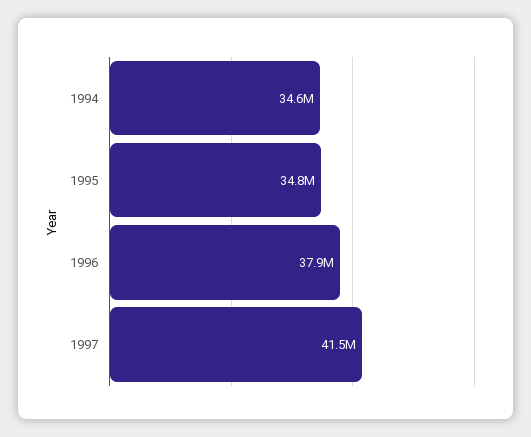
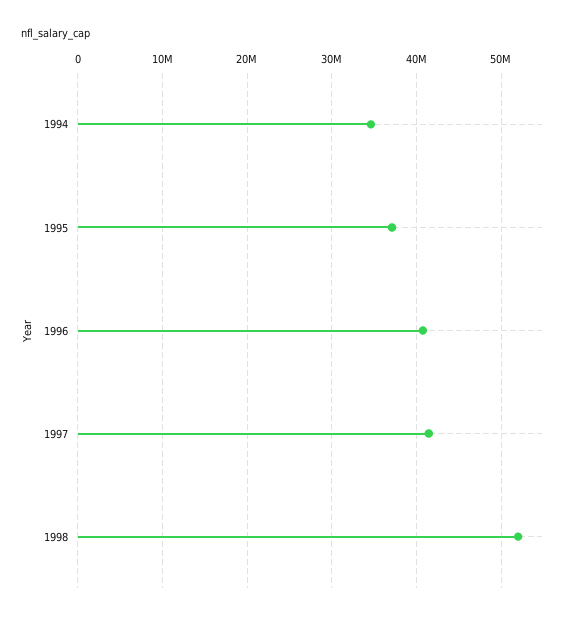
1995: 34800000 -> 37000000
1996: 37900000 -> 41000000
1998: none -> 52000000

